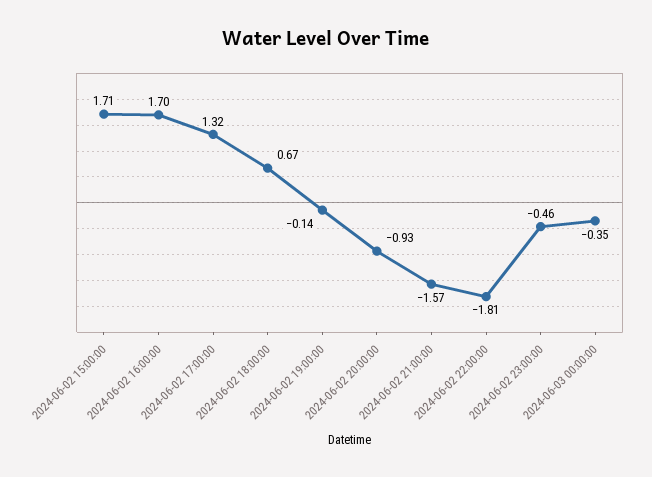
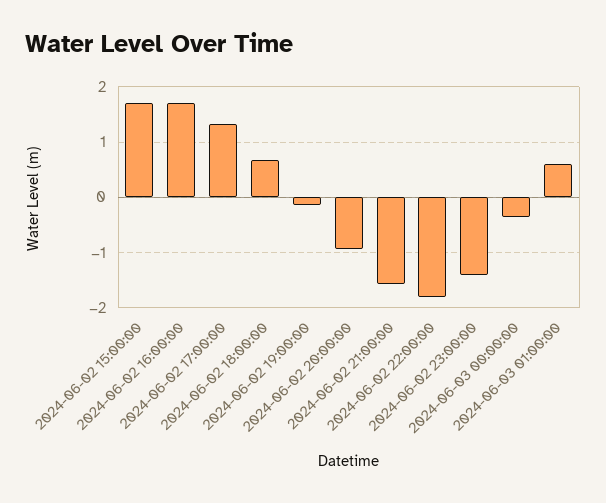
2024-06-02 23:00:00: -0.46 -> -1.4
2024-06-03 01:00:00: none -> 0.6

